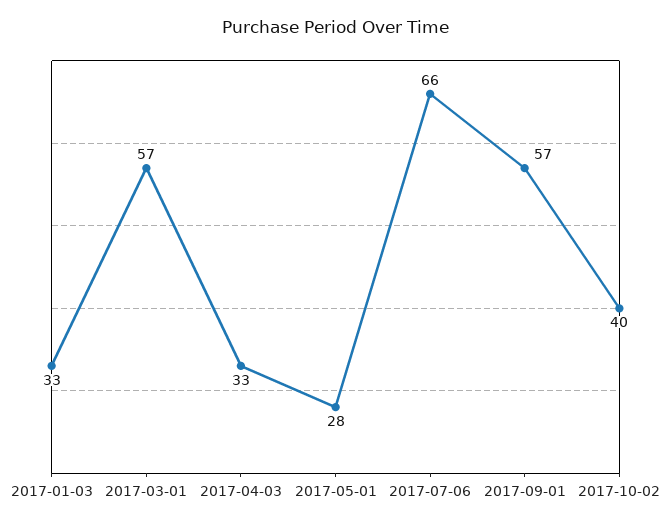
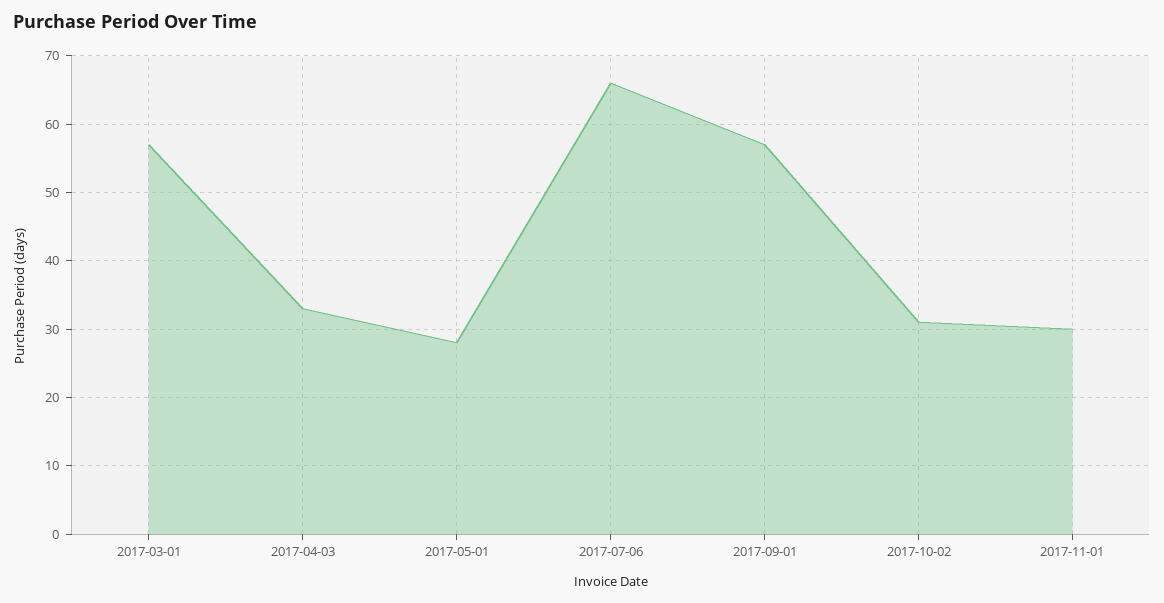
2017-01-03: 33 -> none
2017-10-02: 40 -> 31
2017-11-01: none -> 30

